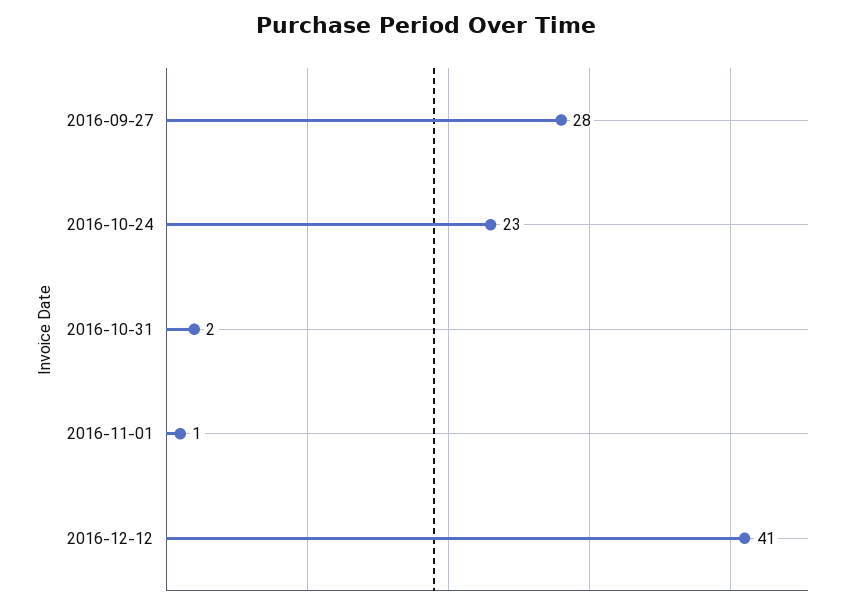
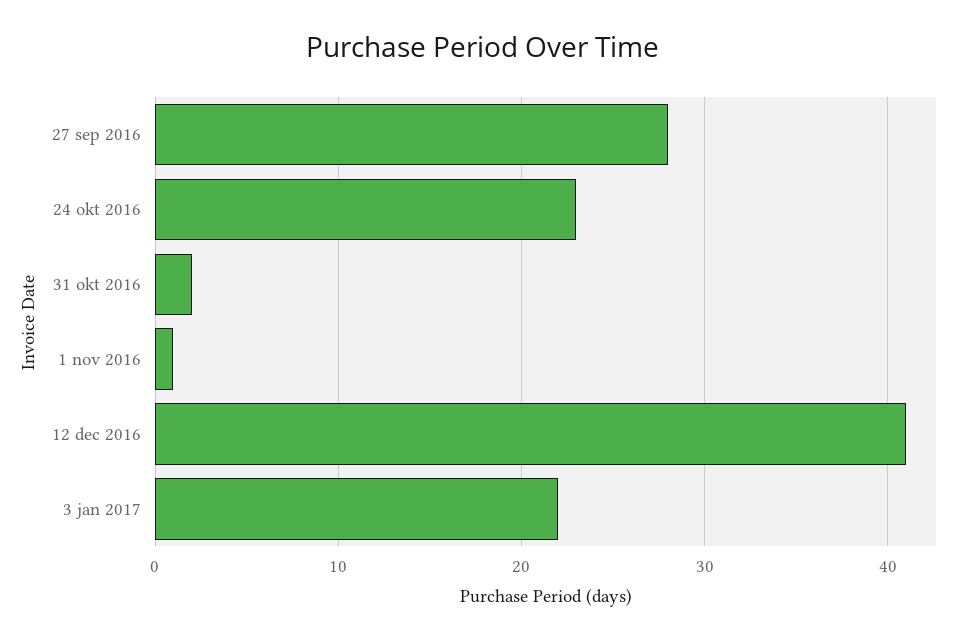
3 jan 2017: none -> 22

